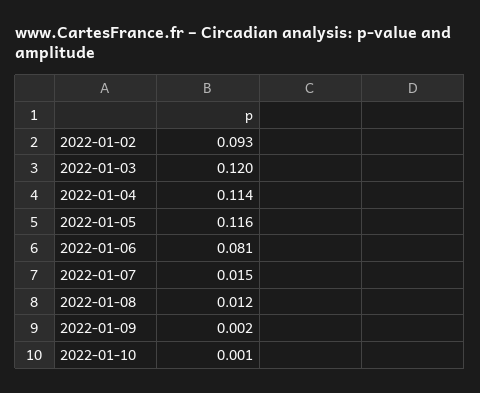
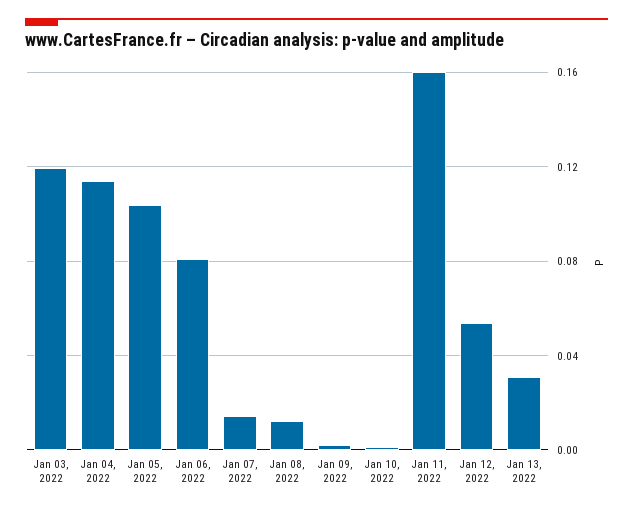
2022-01-02: 0.093 -> none
2022-01-05: 0.116 -> 0.105
Jan 11, 2022: none -> 0.16
Jan 12, 2022: none -> 0.055
Jan 13, 2022: none -> 0.03

